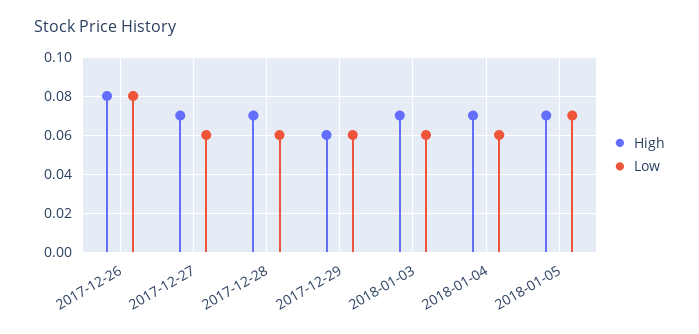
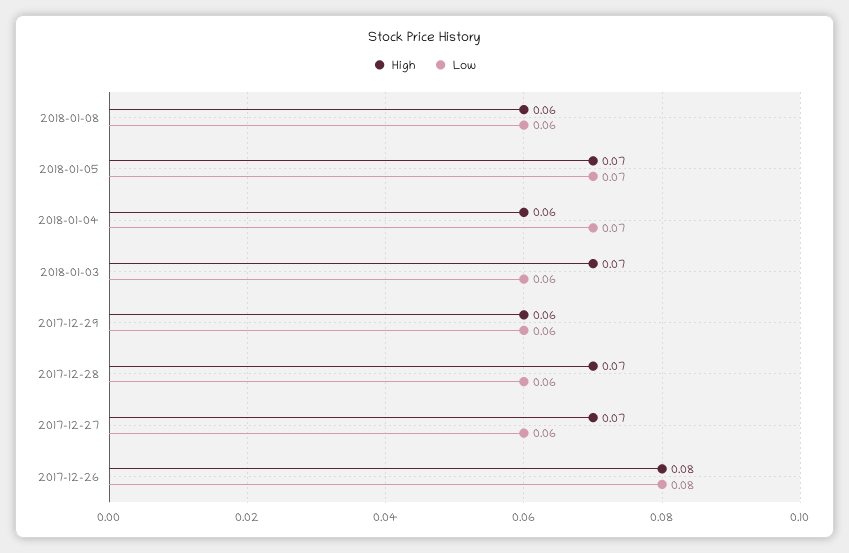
High, 2018-01-04: 0.07 -> 0.06
Low, 2018-01-04: 0.06 -> 0.07
High, 2018-01-08: none -> 0.06
Low, 2018-01-08: none -> 0.06

